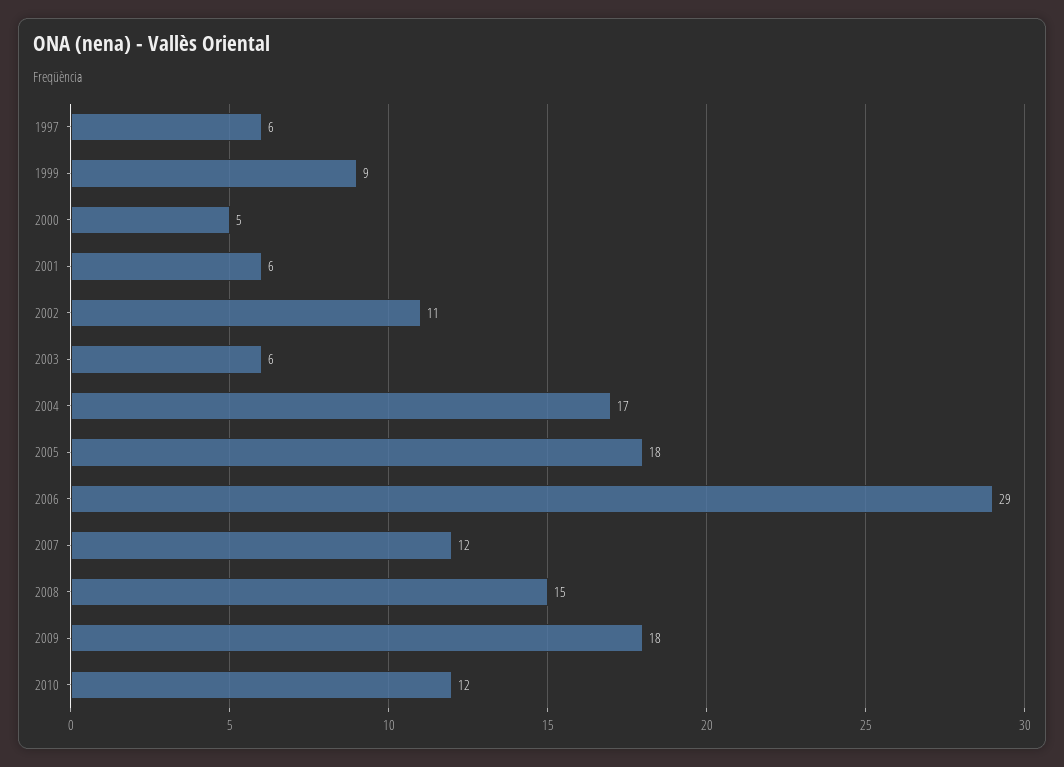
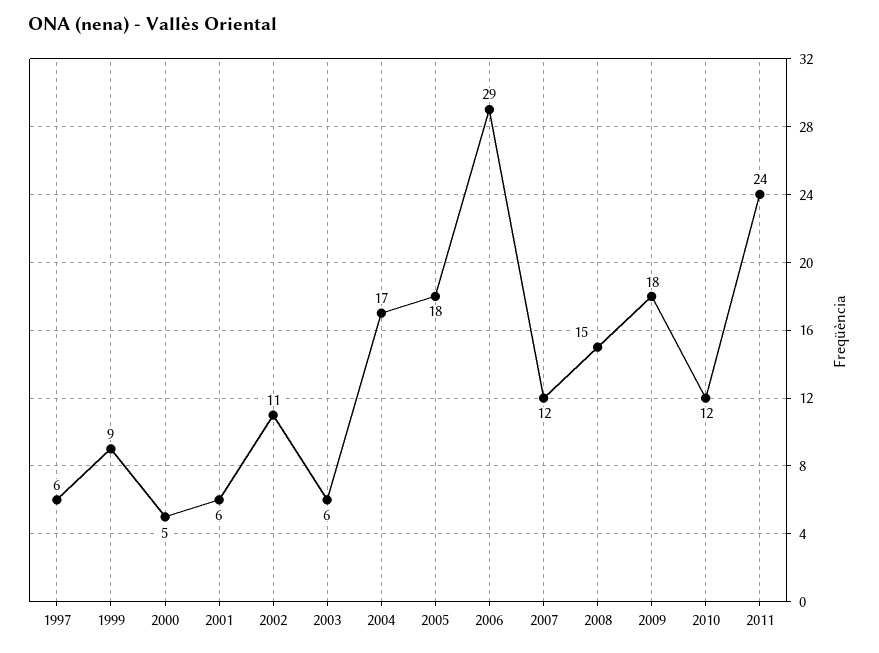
2011: none -> 24

